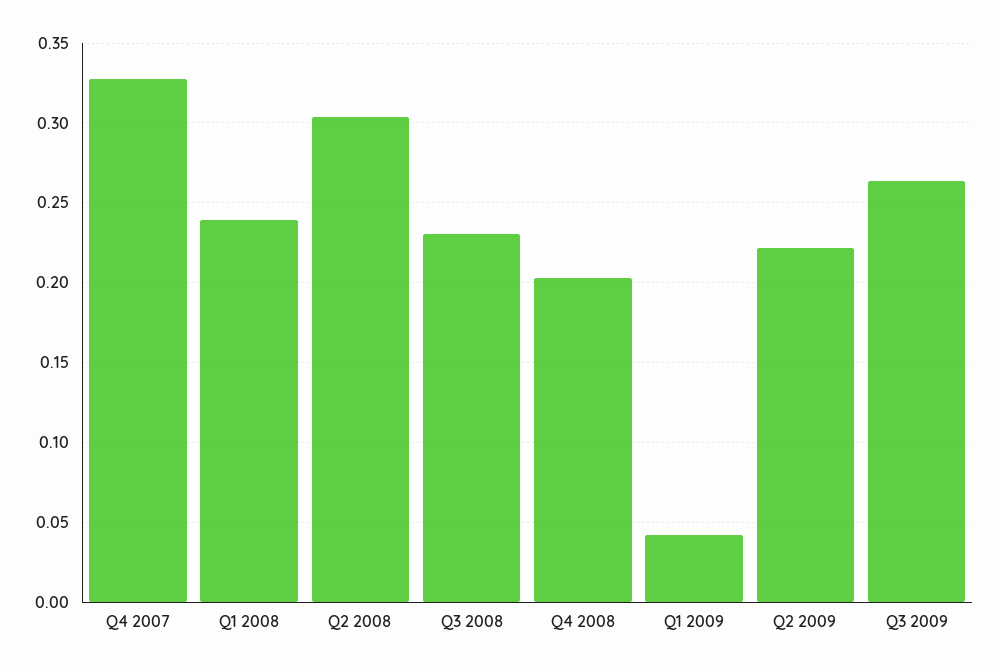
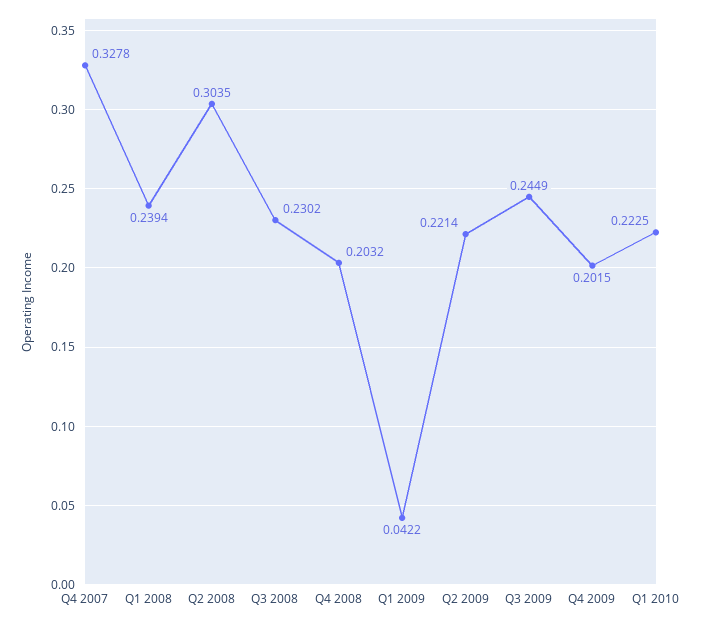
Q3 2009: 0.265 -> 0.2449
Q4 2009: none -> 0.2015
Q1 2010: none -> 0.2225

